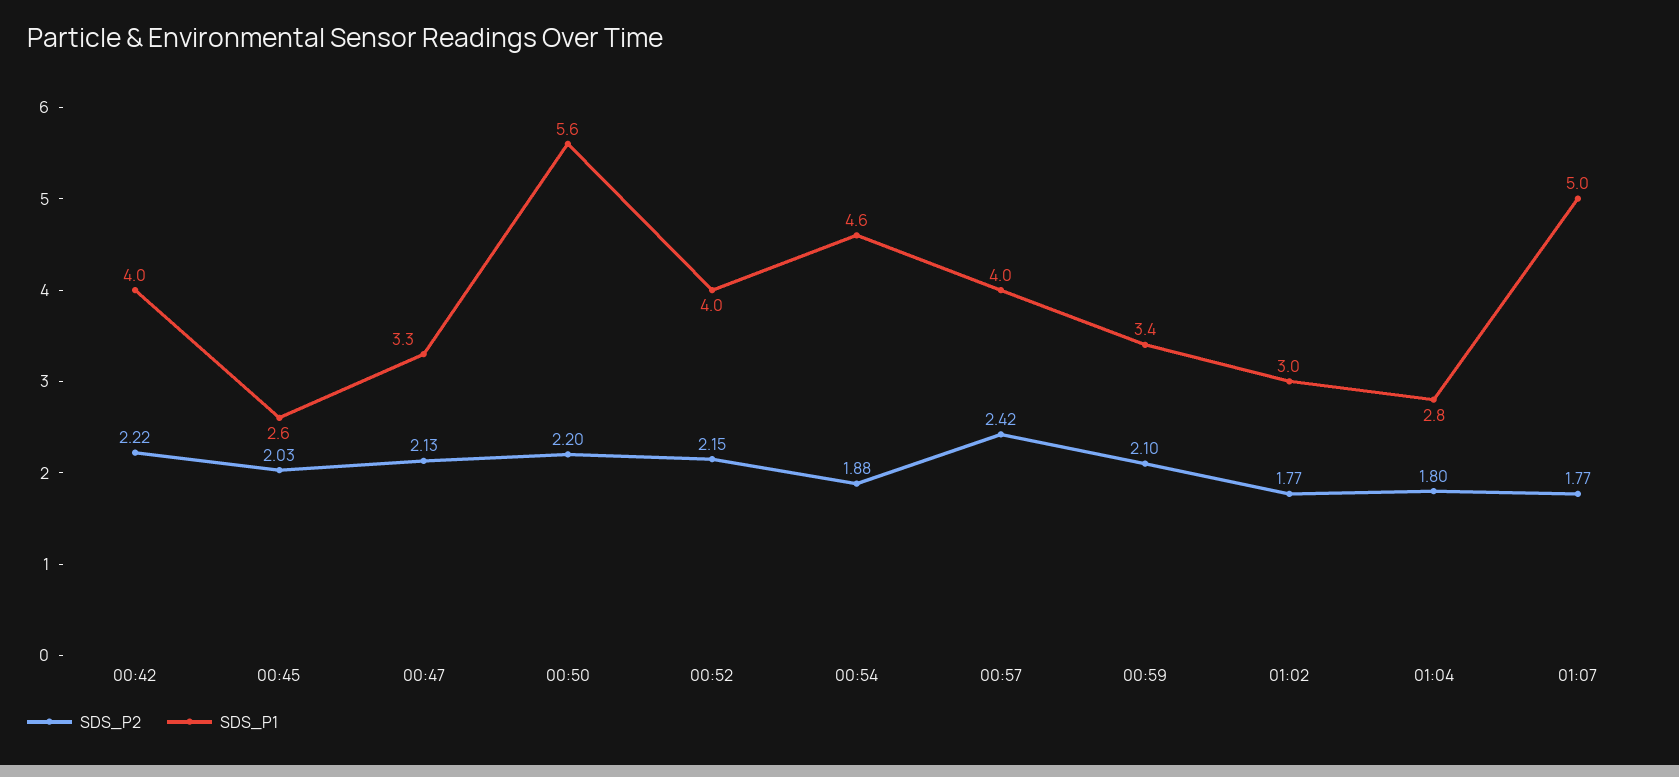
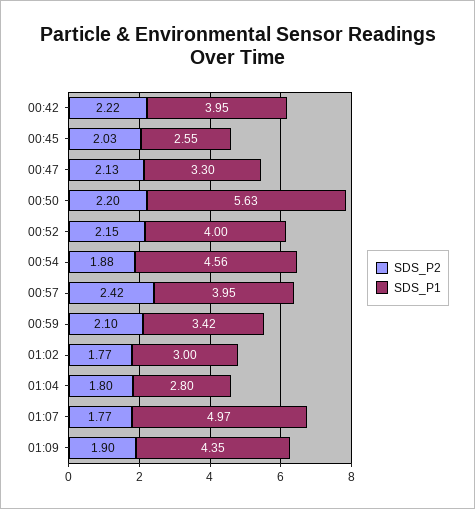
SDS_P2, 01:09: none -> 1.9
SDS_P1, 01:09: none -> 4.35

